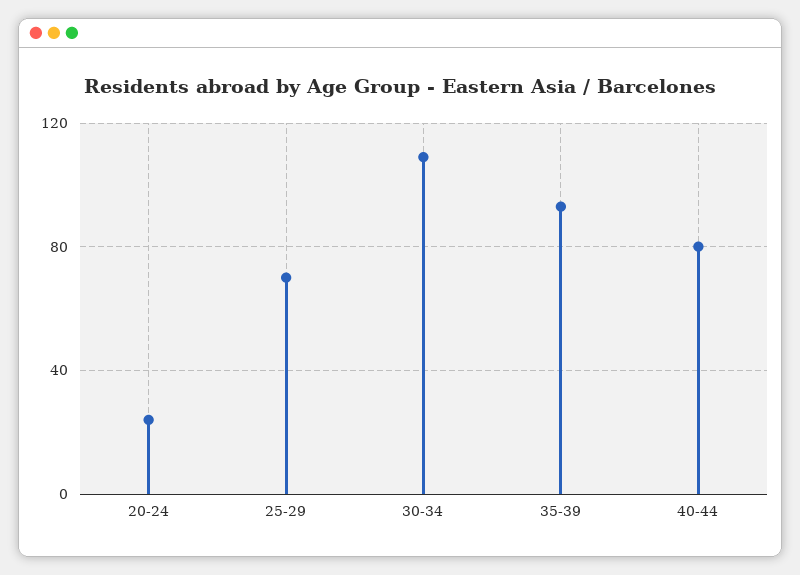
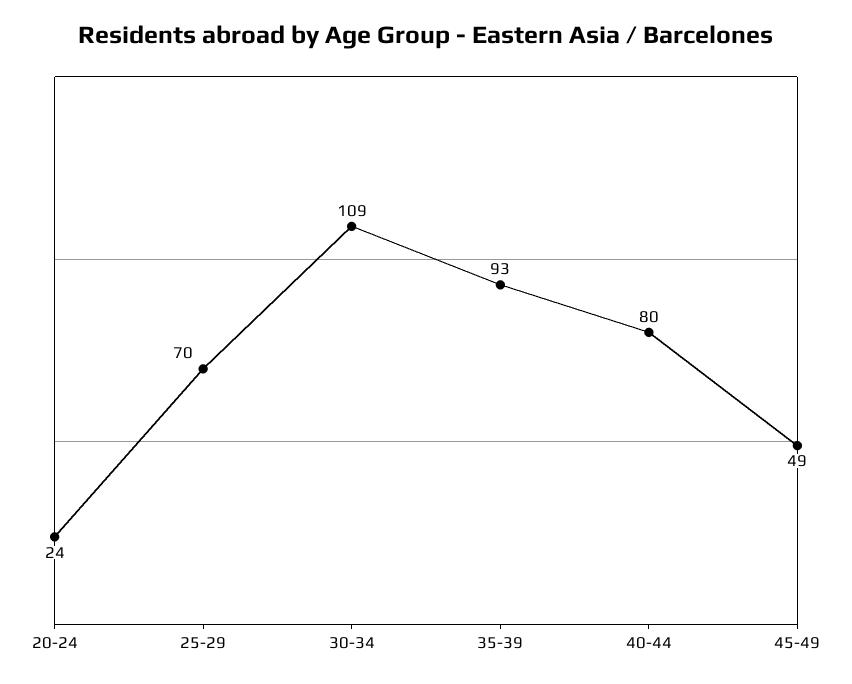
45-49: none -> 49

